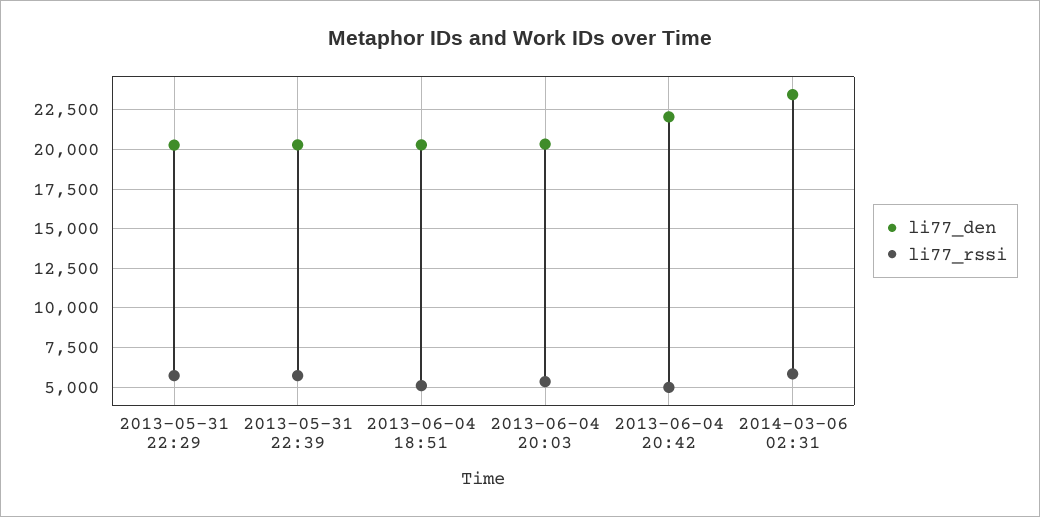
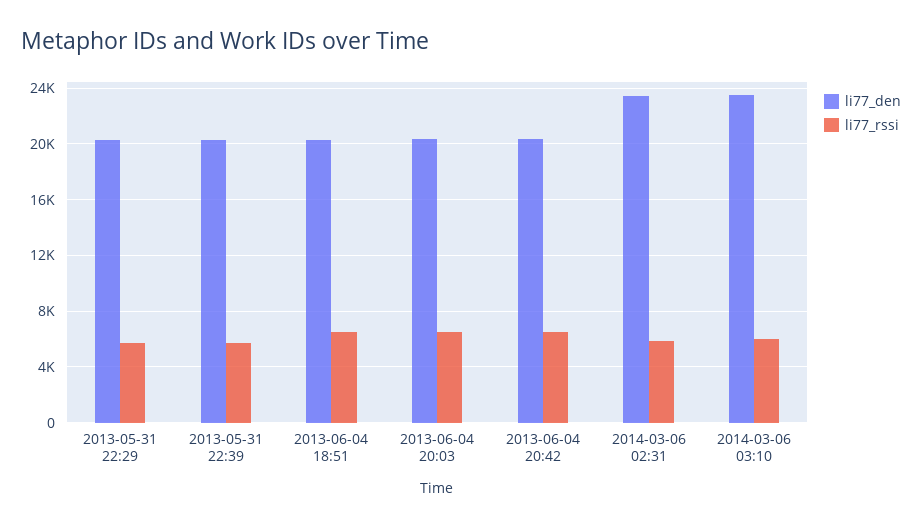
li77_rssi, 2013-06-04 18:51: 5000 -> 6500
li77_rssi, 2013-06-04 20:03: 5500 -> 6500
li77_den, 2013-06-04 20:42: 22000 -> 20500
li77_rssi, 2013-06-04 20:42: 5000 -> 6500
li77_den, 2014-03-06 03:10: none -> 23500
li77_rssi, 2014-03-06 03:10: none -> 6000

